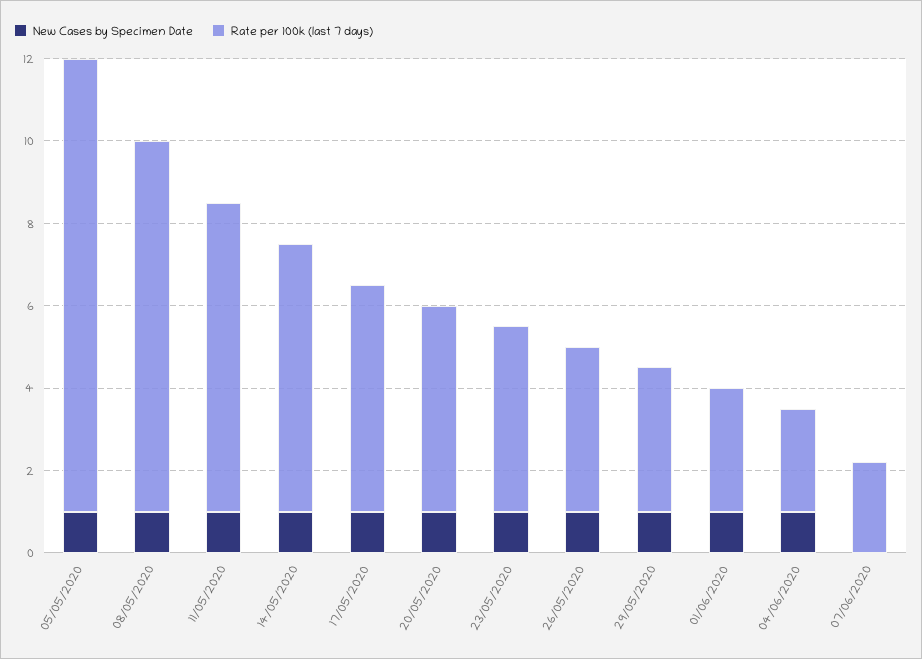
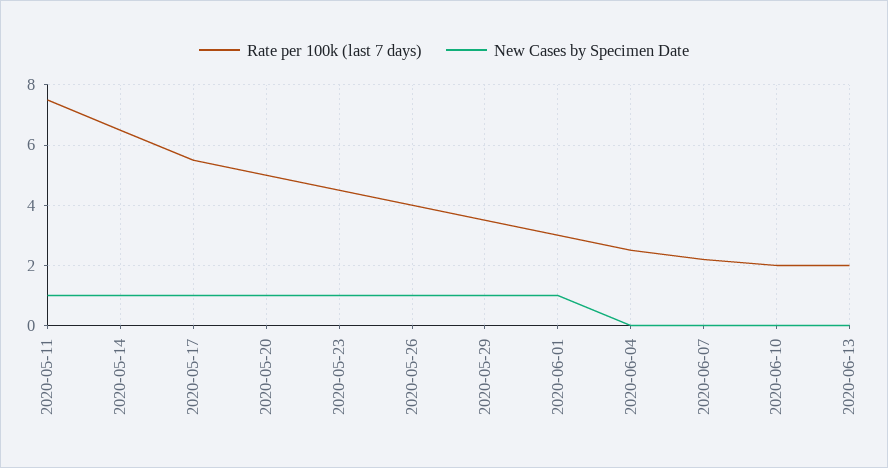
New Cases by Specimen Date, 05/05/2020: 1 -> none
Rate per 100k (last 7 days), 05/05/2020: 11 -> none
New Cases by Specimen Date, 08/05/2020: 1 -> none
Rate per 100k (last 7 days), 08/05/2020: 9 -> none
New Cases by Specimen Date, 04/06/2020: 1 -> 0
Rate per 100k (last 7 days), 2020-06-10: none -> 2
New Cases by Specimen Date, 2020-06-10: none -> 0
Rate per 100k (last 7 days), 2020-06-13: none -> 2
New Cases by Specimen Date, 2020-06-13: none -> 0

